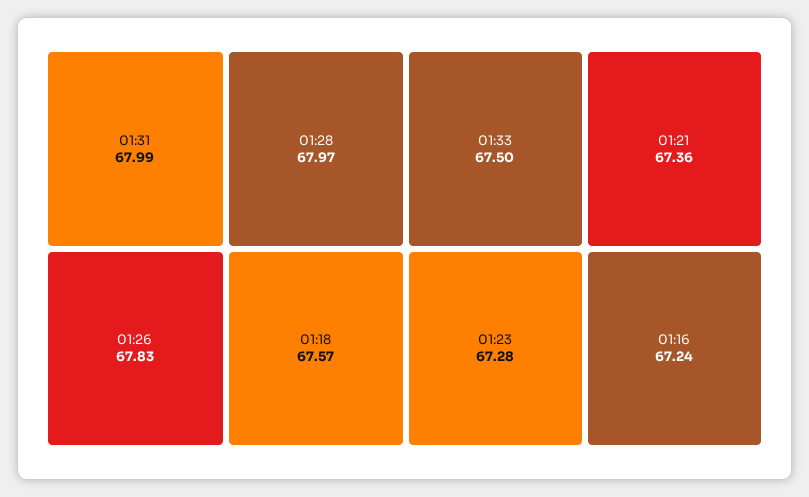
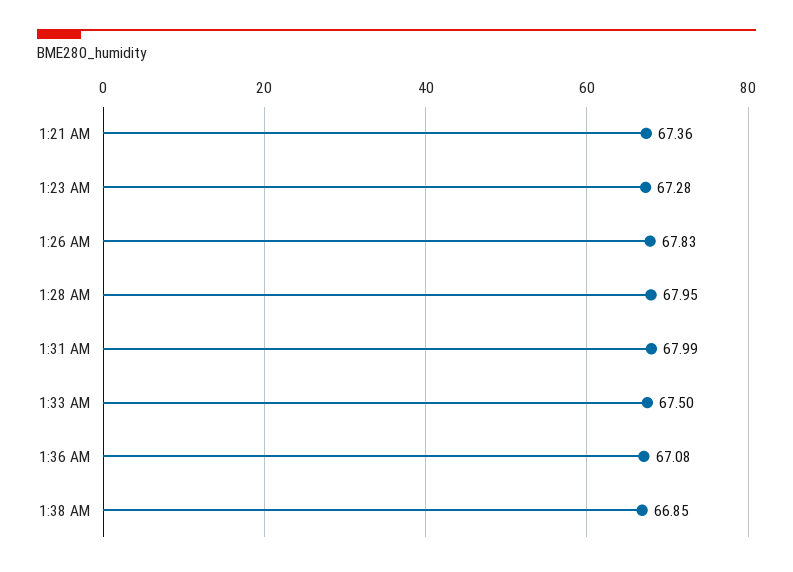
01:28: 67.97 -> 67.95
01:18: 67.57 -> none
01:16: 67.24 -> none
1:36 AM: none -> 67.08
1:38 AM: none -> 66.85

